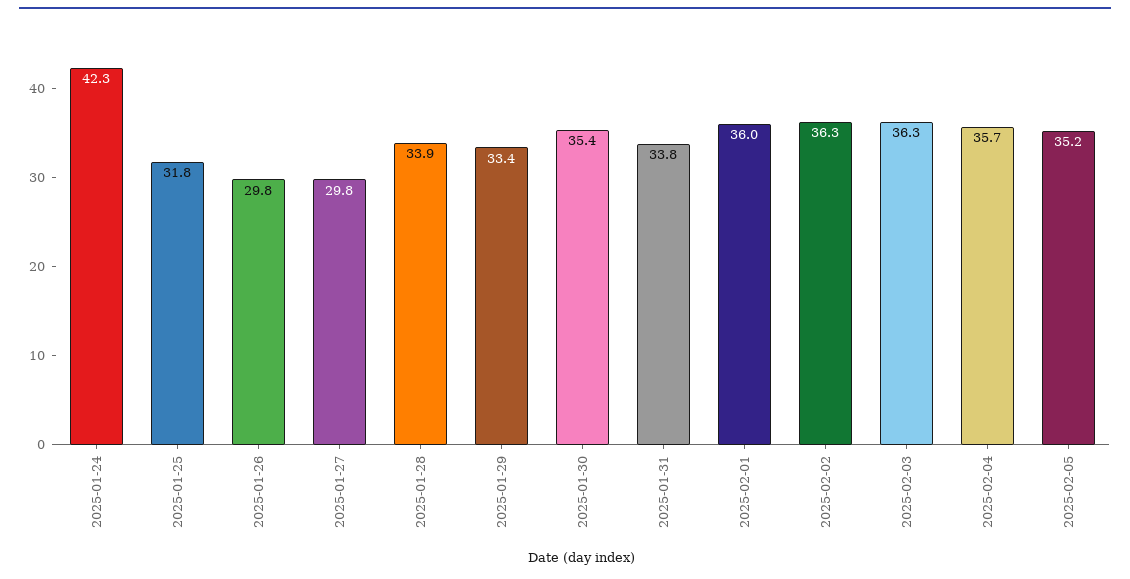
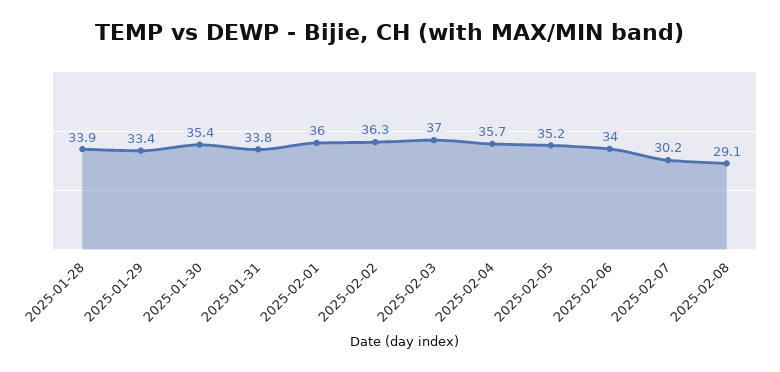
2025-01-24: 42.3 -> none
2025-01-25: 31.8 -> none
2025-01-26: 29.8 -> none
2025-01-27: 29.8 -> none
2025-02-03: 36.3 -> 37
2025-02-06: none -> 34
2025-02-07: none -> 30.2
2025-02-08: none -> 29.1

